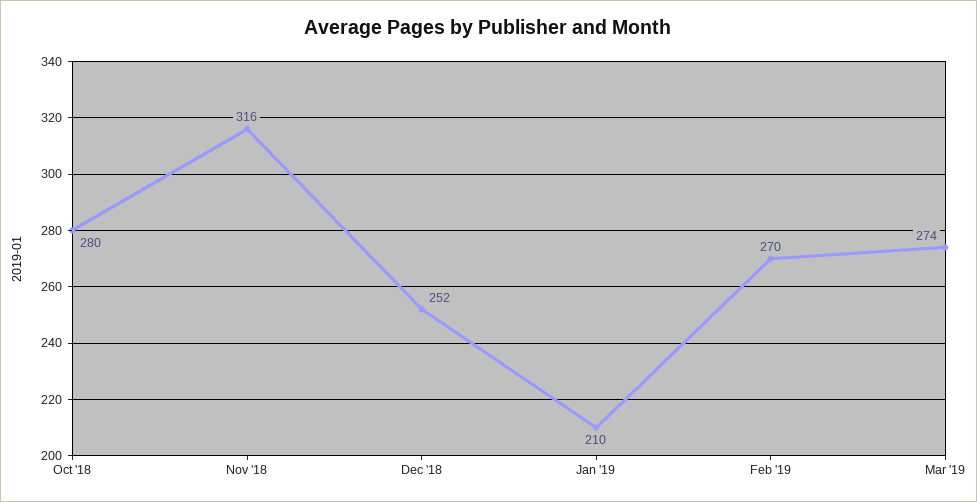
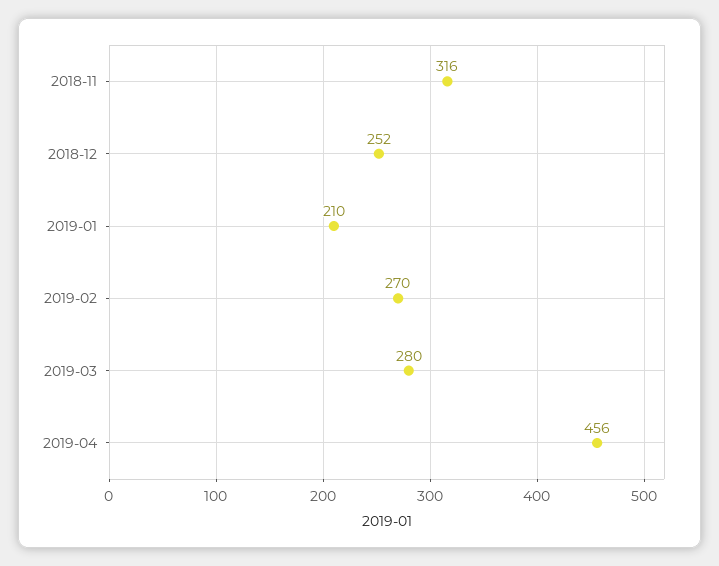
Oct '18: 280 -> none
Mar '19: 274 -> 280
2019-04: none -> 456

